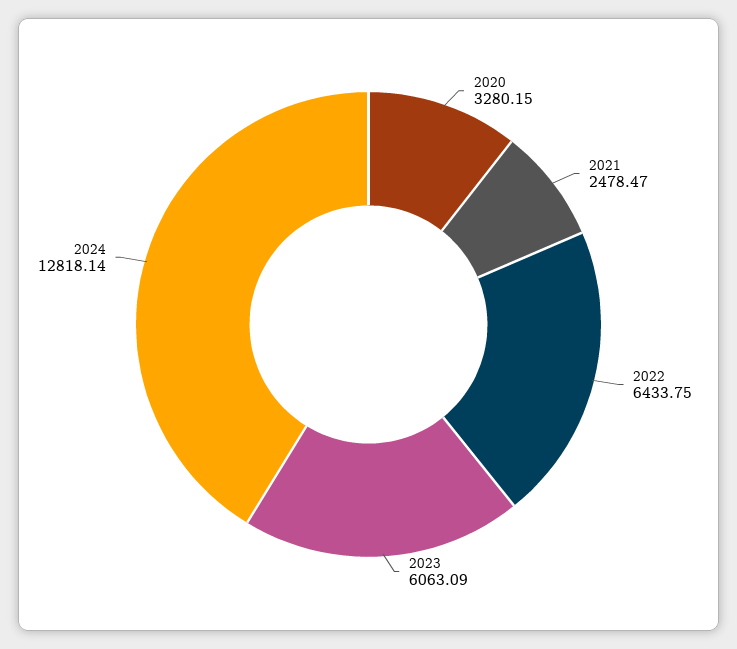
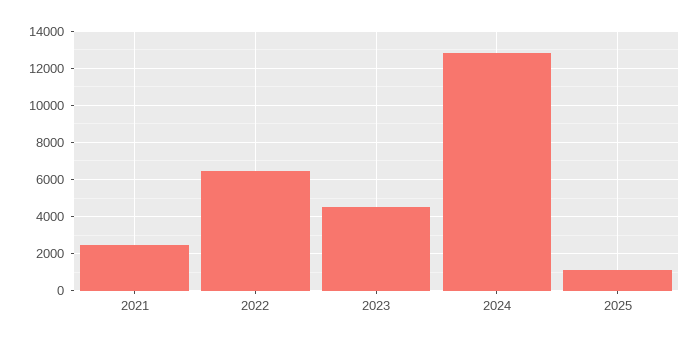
2020: 3280.15 -> none
2023: 6063.09 -> 4500
2025: none -> 1000

